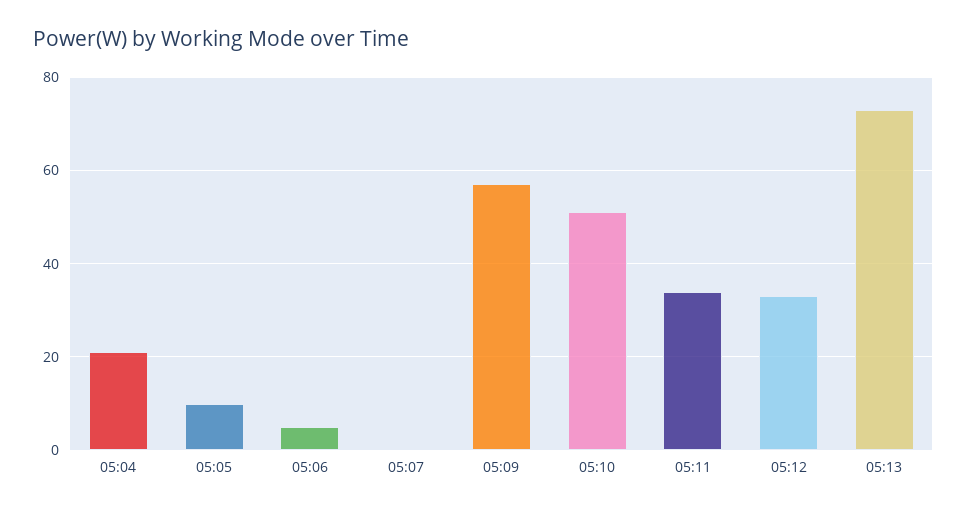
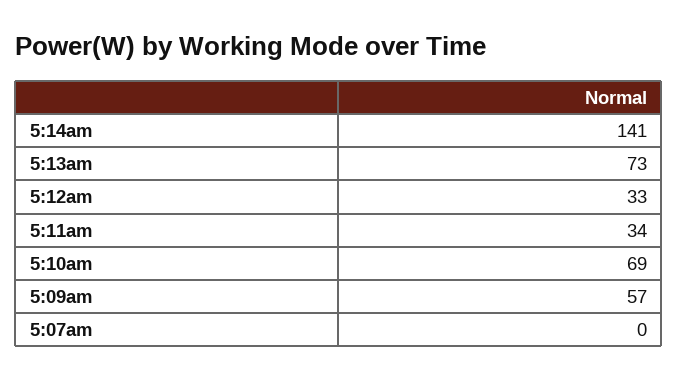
05:04: 20 -> none
05:05: 10 -> none
05:06: 5 -> none
05:10: 50 -> 69
5:14am: none -> 141

